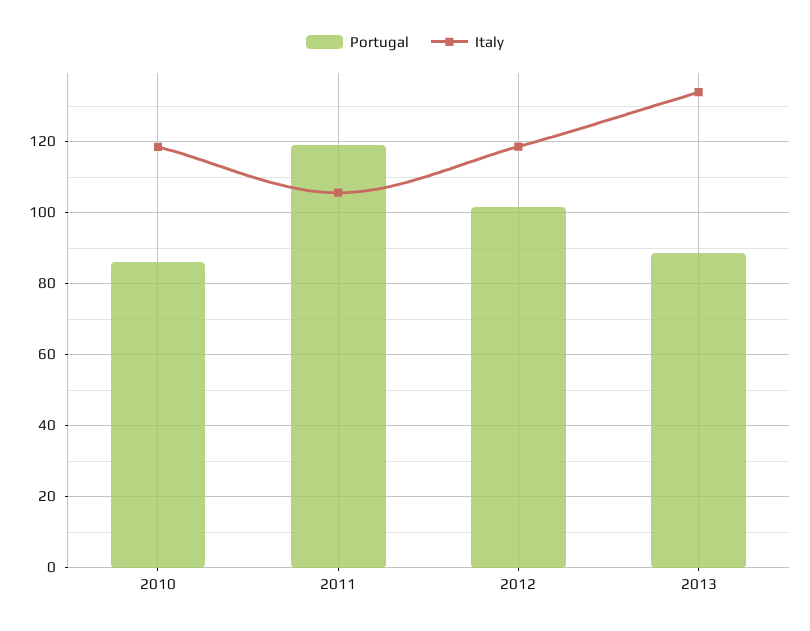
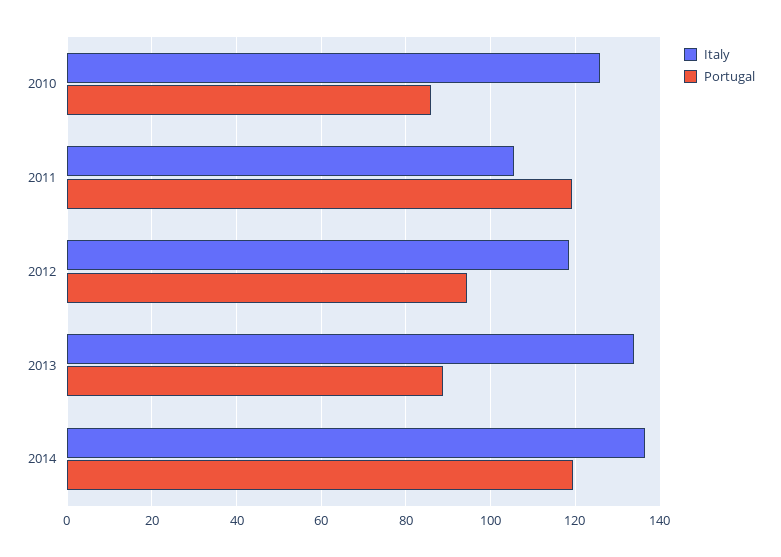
Italy, 2010: 118 -> 126
Portugal, 2012: 102 -> 94
Italy, 2014: none -> 136
Portugal, 2014: none -> 120

